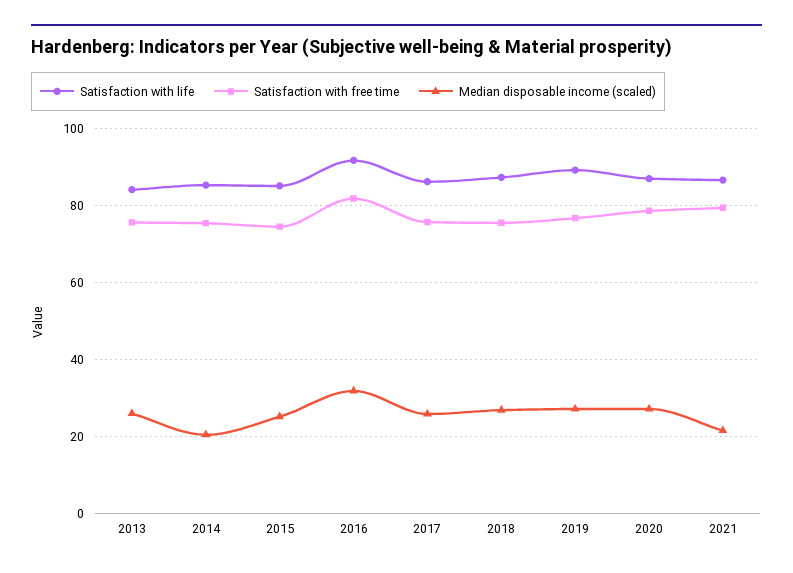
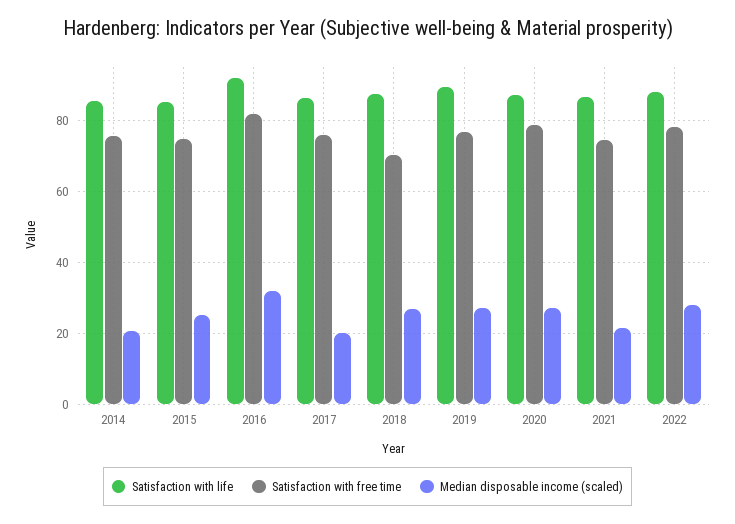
Satisfaction with life, 2013: 84 -> none
Satisfaction with free time, 2013: 76 -> none
Median disposable income (scaled), 2013: 26 -> none
Median disposable income (scaled), 2017: 26 -> 20
Satisfaction with free time, 2018: 76 -> 70
Satisfaction with free time, 2021: 80 -> 74
Satisfaction with life, 2022: none -> 88
Satisfaction with free time, 2022: none -> 78
Median disposable income (scaled), 2022: none -> 28

